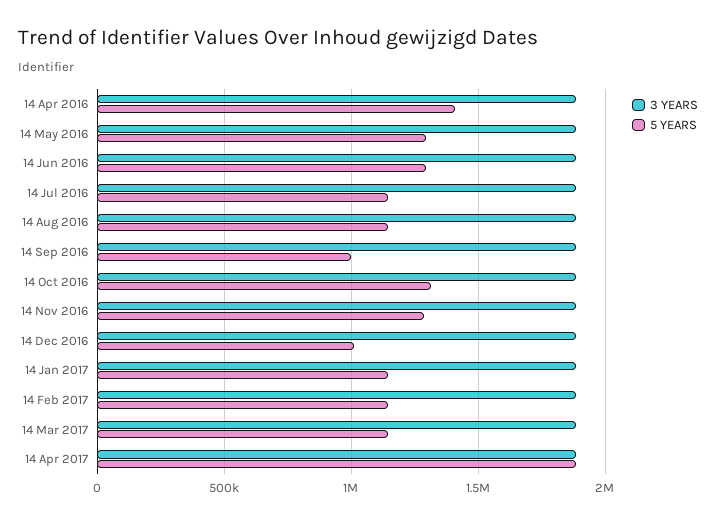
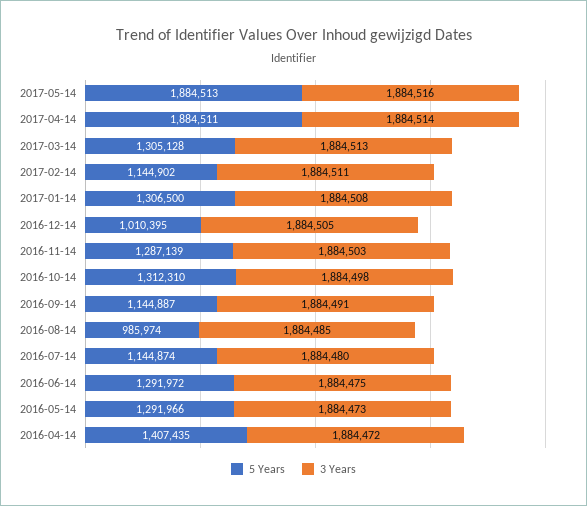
5 YEARS, 14 Aug 2016: 1150000 -> 985974
5 YEARS, 14 Sep 2016: 1000000 -> 1144887
5 YEARS, 14 Jan 2017: 1150000 -> 1306500
5 YEARS, 14 Mar 2017: 1150000 -> 1305128
5 YEARS, 2017-05-14: none -> 1884513
3 YEARS, 2017-05-14: none -> 1884516

